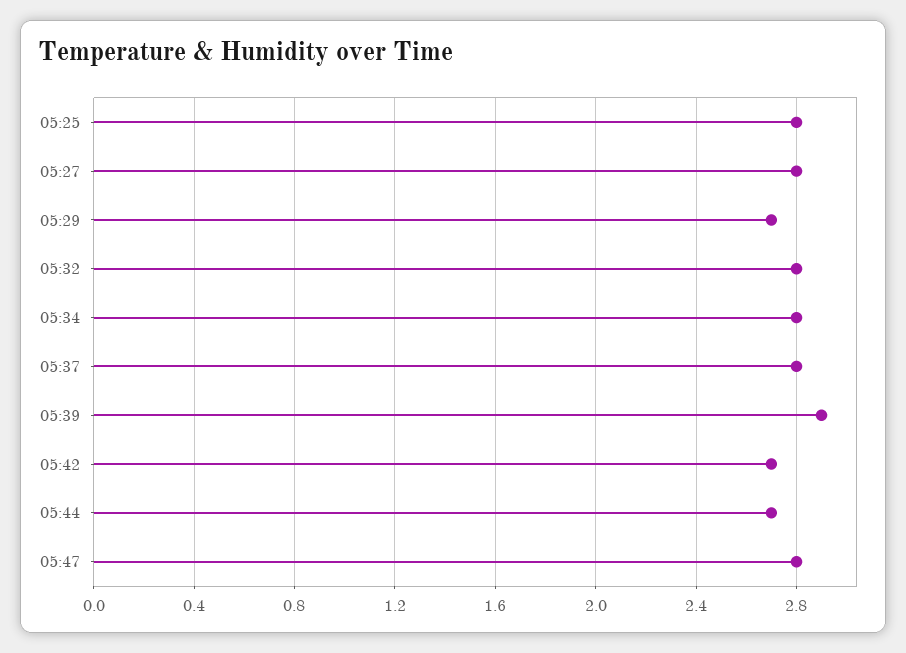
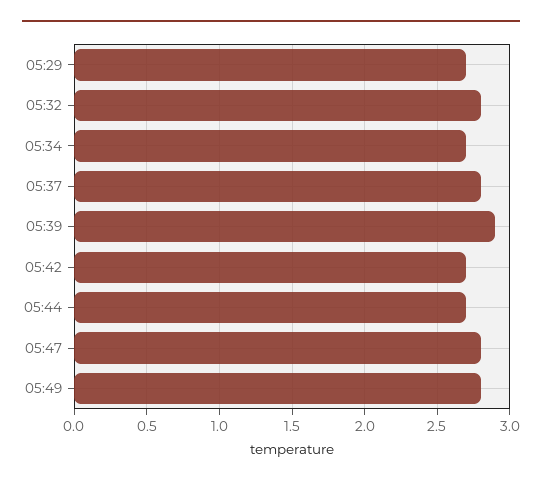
05:25: 2.8 -> none
05:27: 2.8 -> none
05:34: 2.8 -> 2.7
05:49: none -> 2.8

